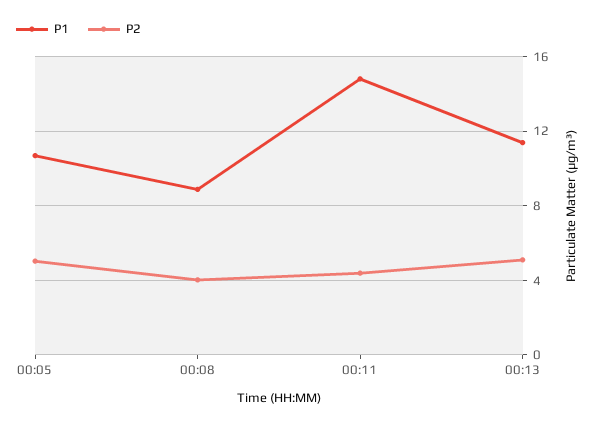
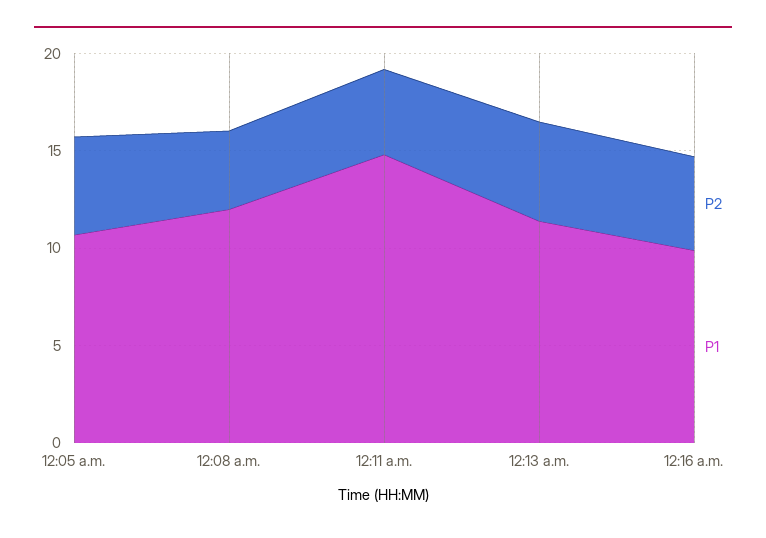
P1, 00:08: 9 -> 12
P2, 12:16 a.m.: none -> 5
P1, 12:16 a.m.: none -> 10

